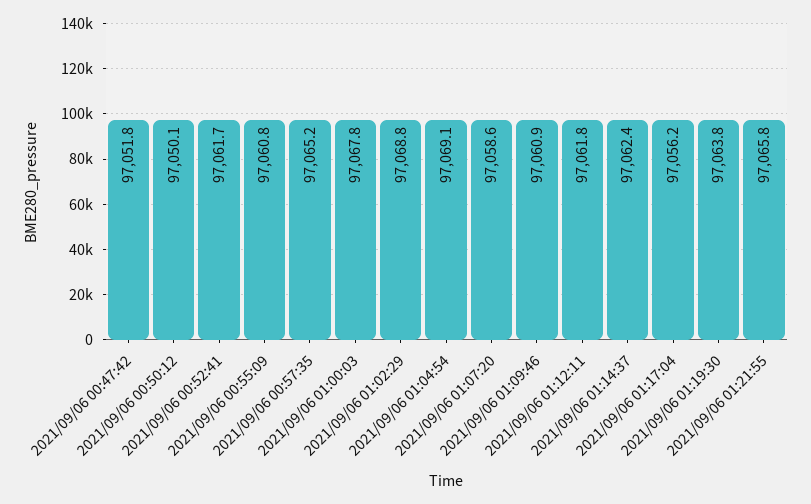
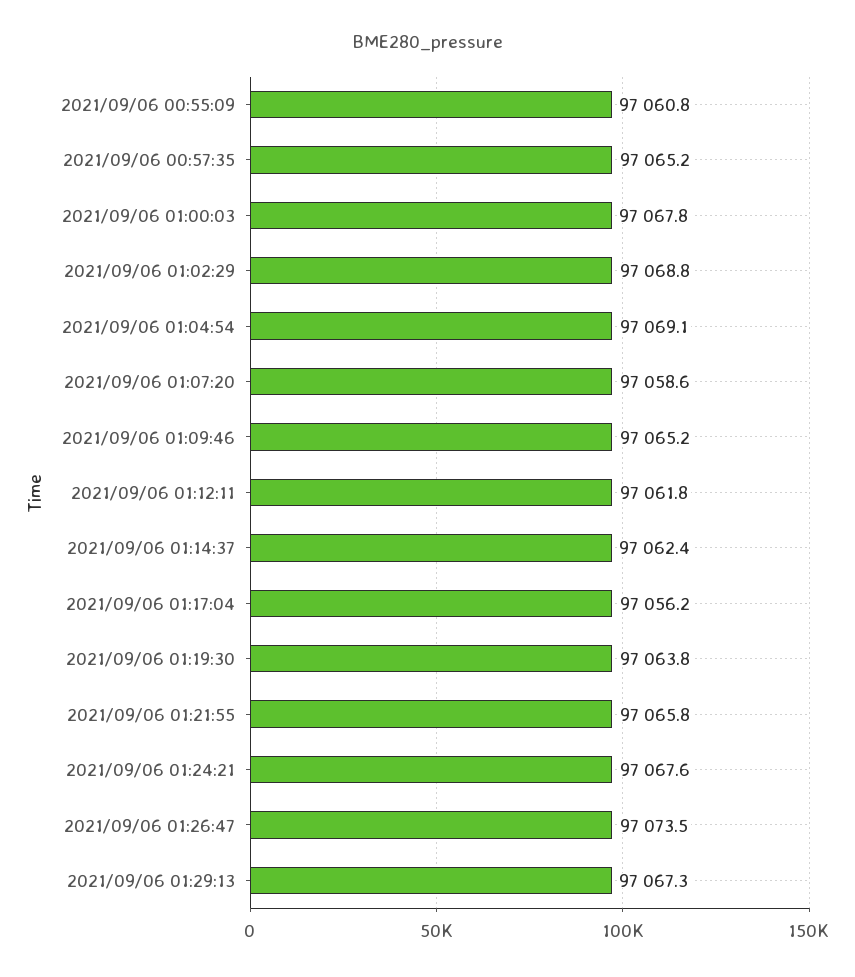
2021/09/06 00:47:42: 97051.8 -> none
2021/09/06 00:50:12: 97050.1 -> none
2021/09/06 00:52:41: 97061.7 -> none
2021/09/06 01:09:46: 97060.9 -> 97065.2
2021/09/06 01:24:21: none -> 97067.6
2021/09/06 01:26:47: none -> 97073.5
2021/09/06 01:29:13: none -> 97067.3

